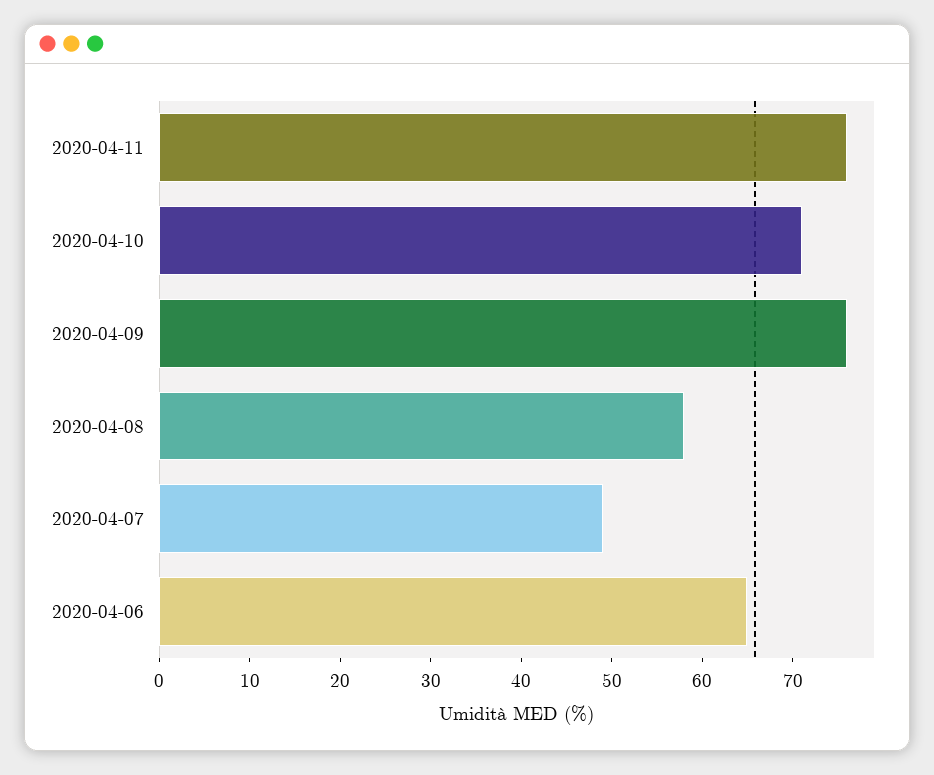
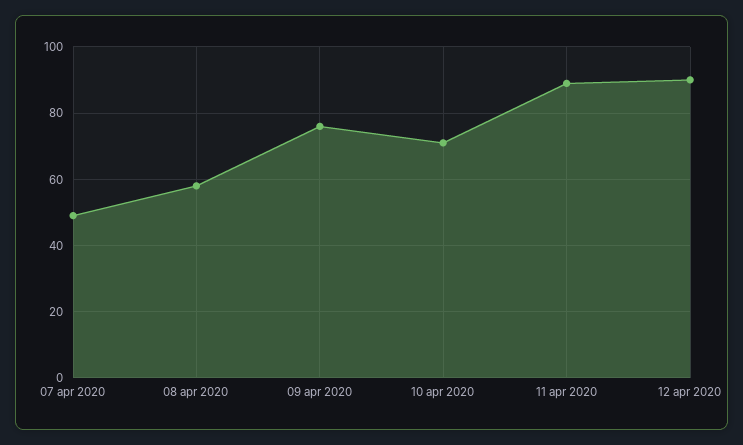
2020-04-11: 76 -> 90
2020-04-06: 65 -> none
12 apr 2020: none -> 90

